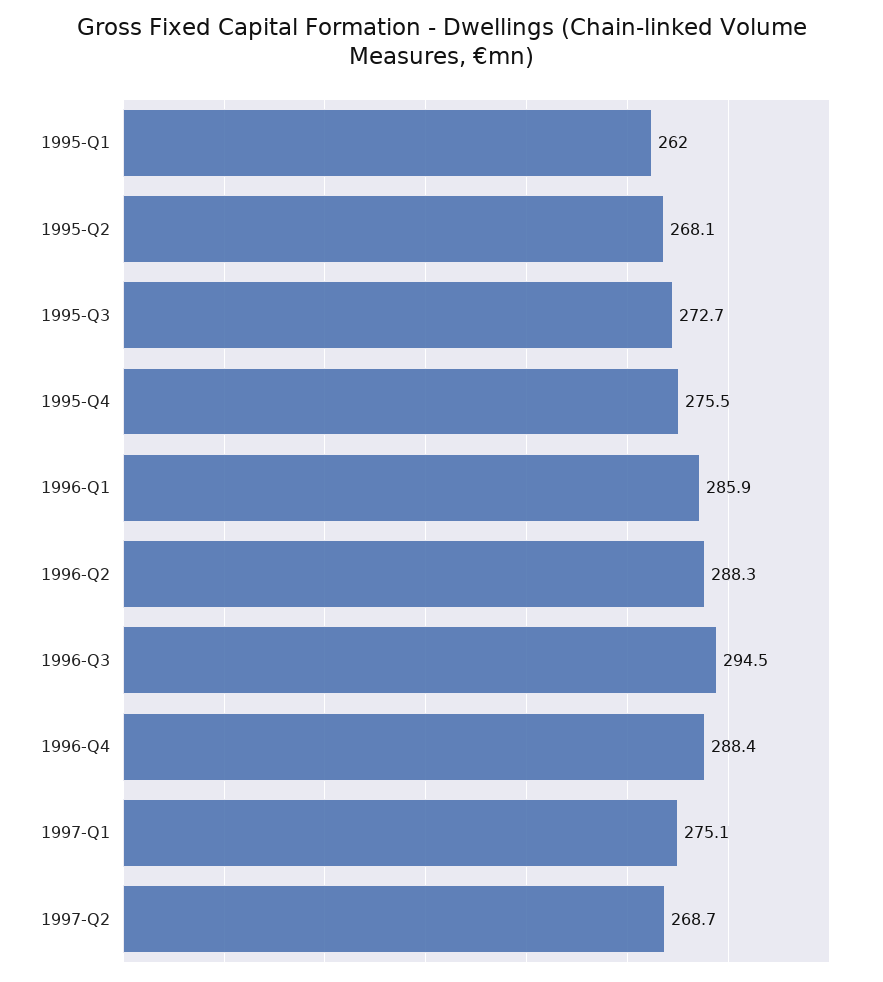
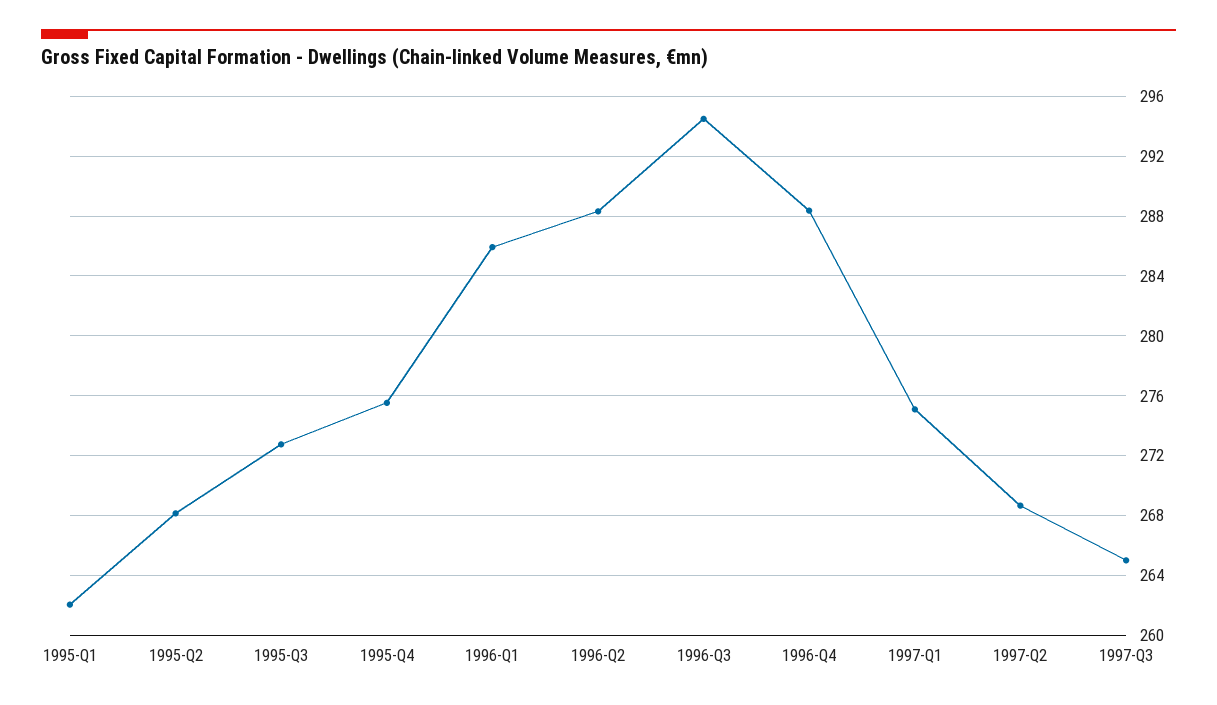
1997-Q3: none -> 265

